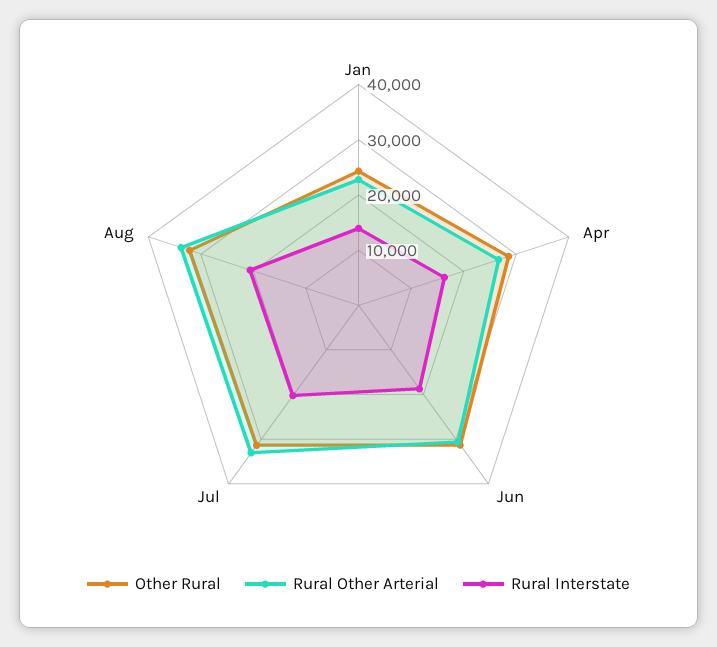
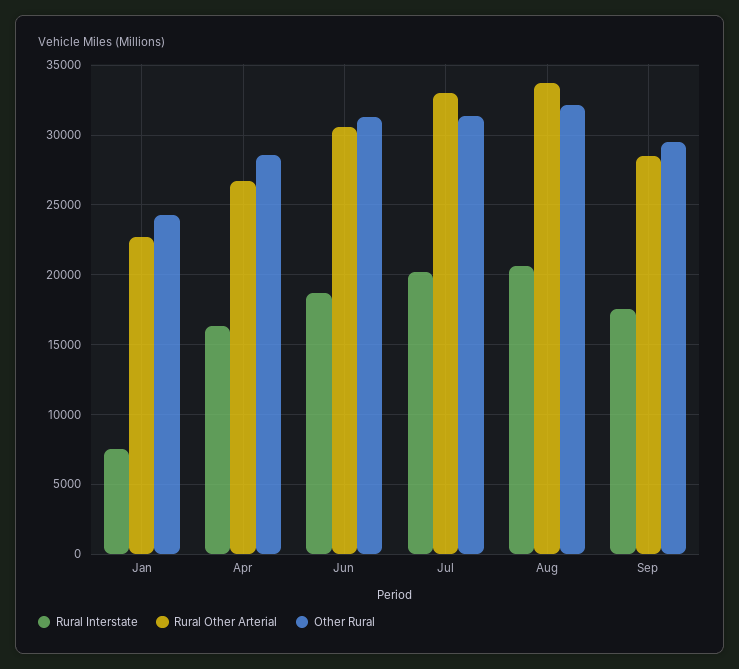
Rural Interstate, Jan: 14000 -> 7500
Rural Interstate, Sep: none -> 17500
Rural Other Arterial, Sep: none -> 28500
Other Rural, Sep: none -> 29500

